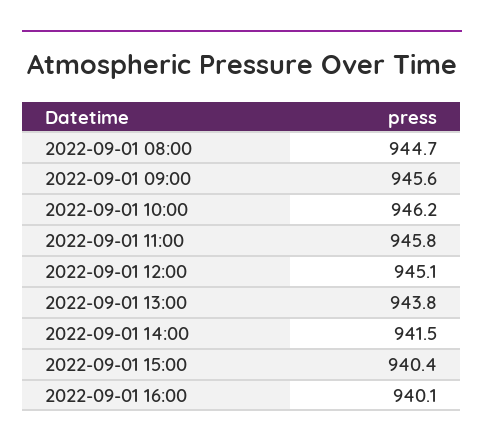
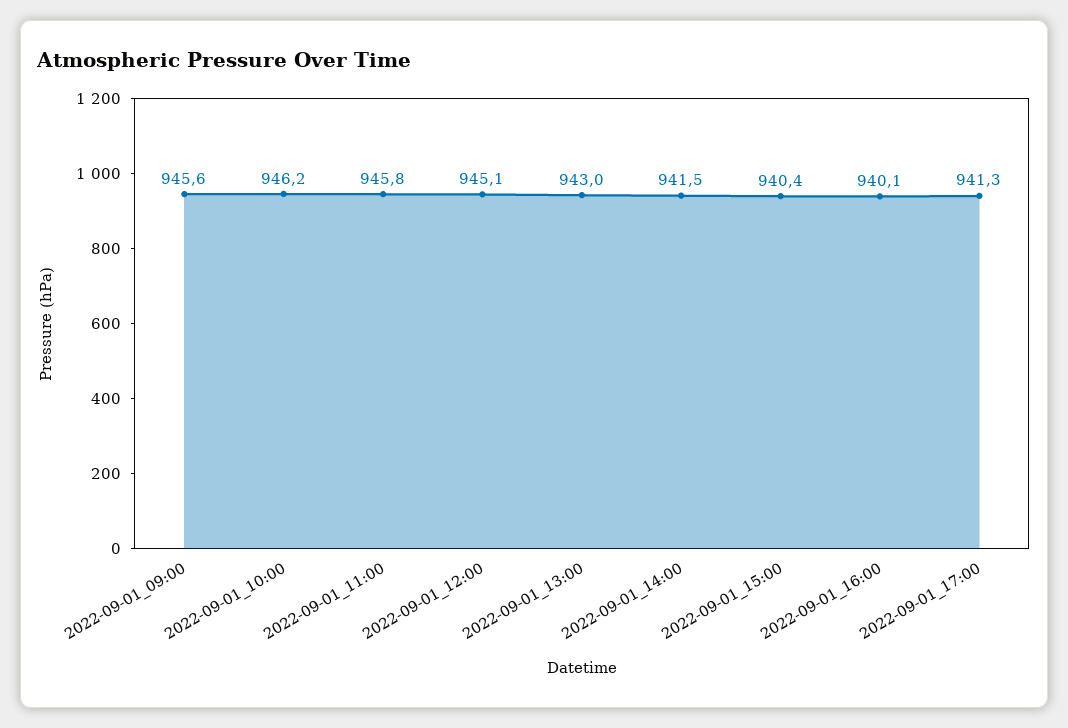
2022-09-01 08:00: 944.7 -> none
2022-09-01 13:00: 943.8 -> 943
2022-09-01_17:00: none -> 941.3

